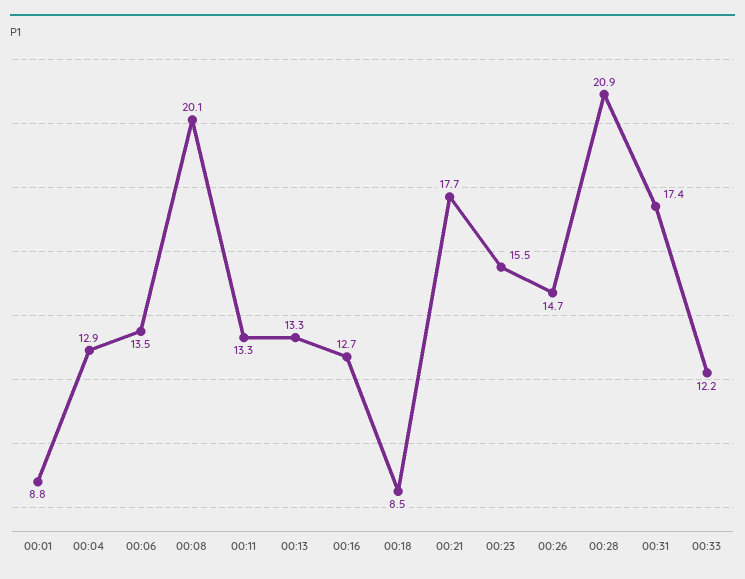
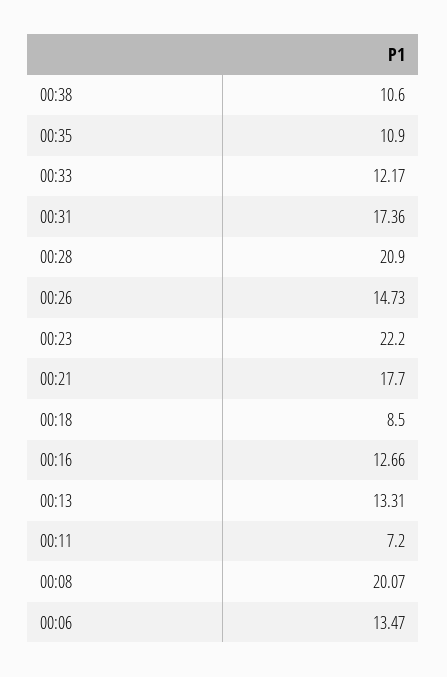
00:01: 8.8 -> none
00:04: 12.9 -> none
00:11: 13.3 -> 7.2
00:23: 15.5 -> 22.2
00:38: none -> 10.6
00:35: none -> 10.9

